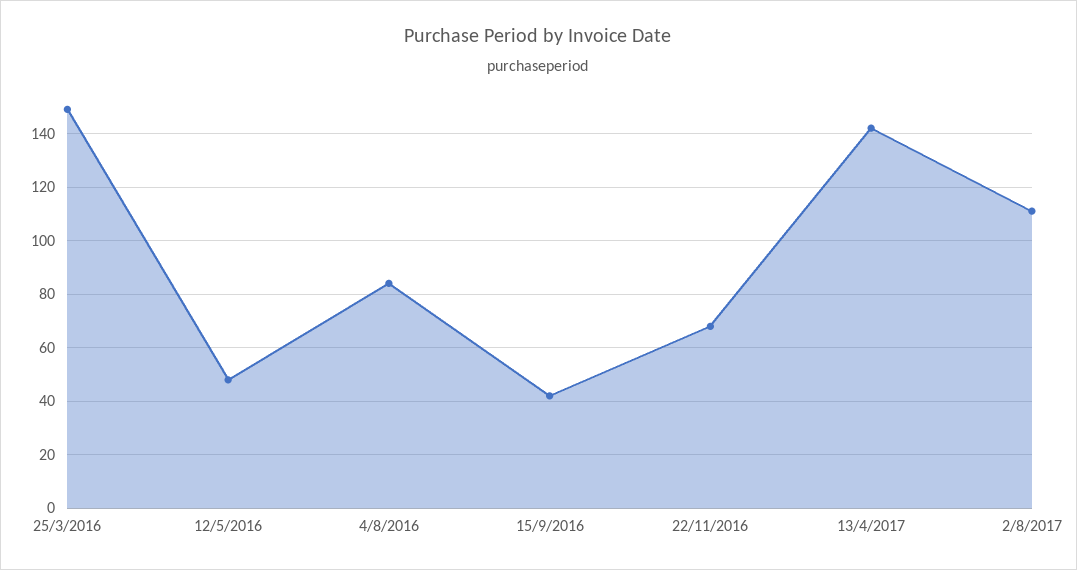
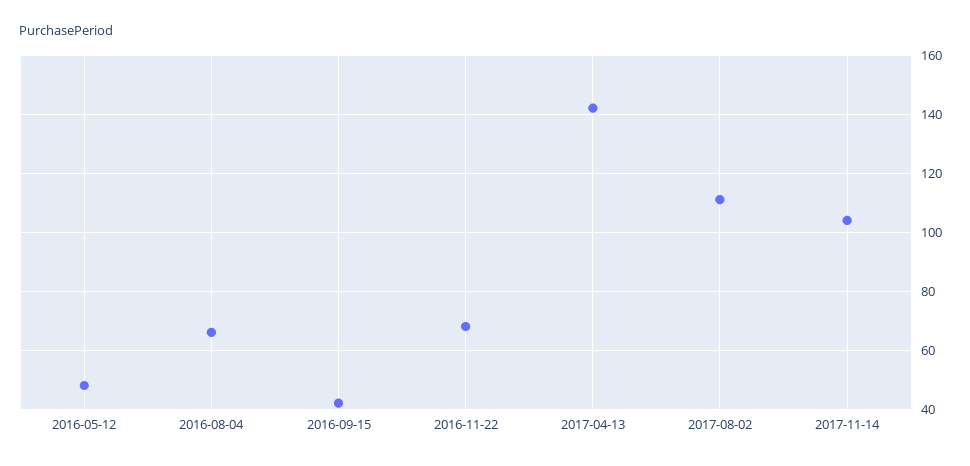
25/3/2016: 150 -> none
4/8/2016: 85 -> 65
2017-11-14: none -> 105

